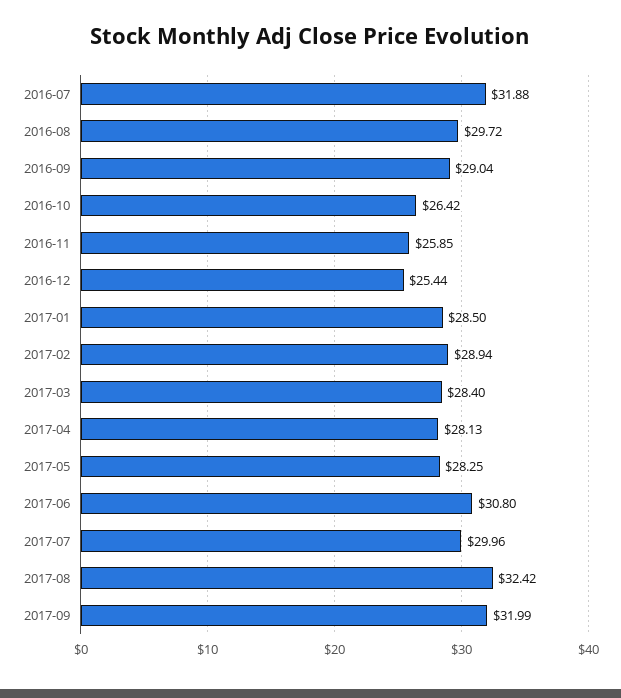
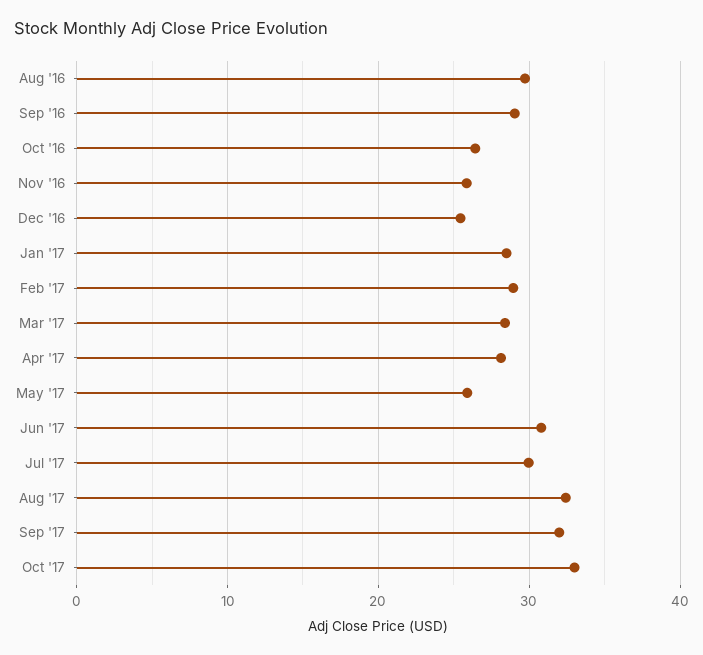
2016-07: 31.88 -> none
2017-05: 28.25 -> 26
Oct '17: none -> 33

